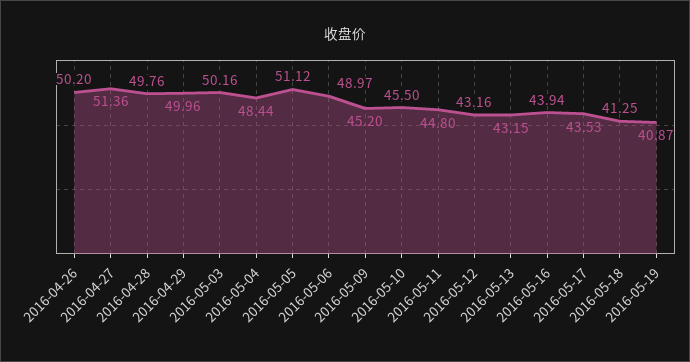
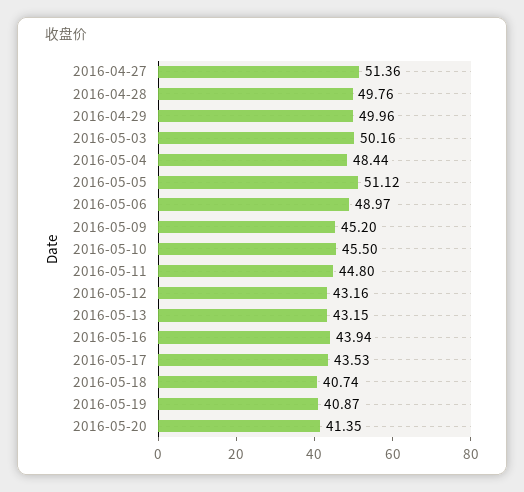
2016-04-26: 50.2 -> none
2016-05-18: 41.25 -> 40.74
2016-05-20: none -> 41.35

